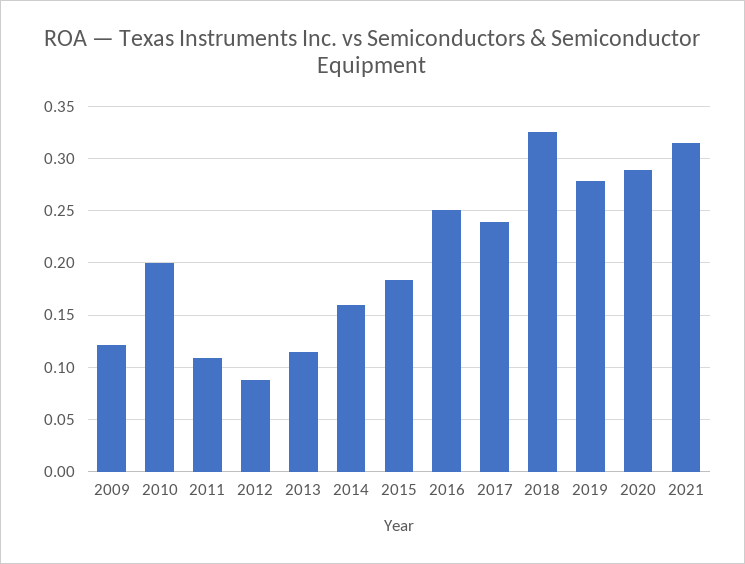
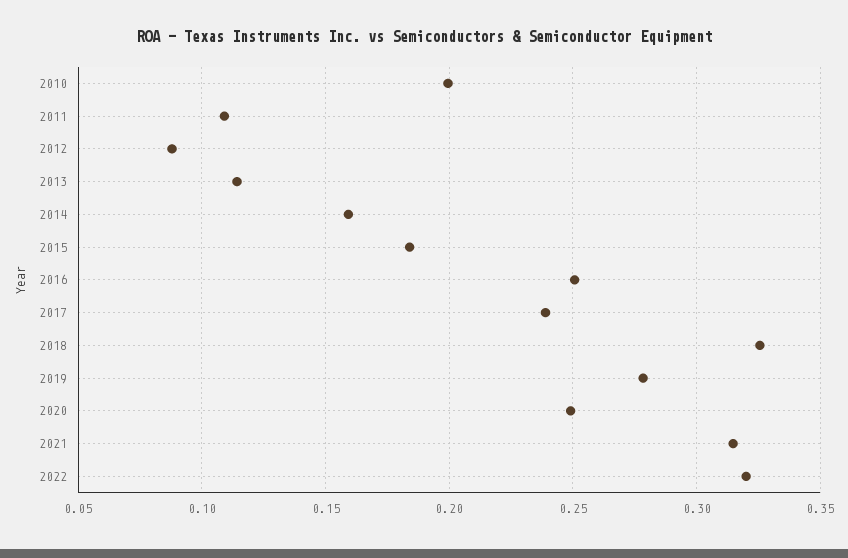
2009: 0.12 -> none
2020: 0.29 -> 0.25
2022: none -> 0.32

